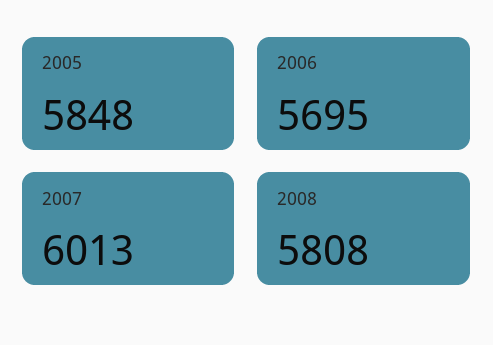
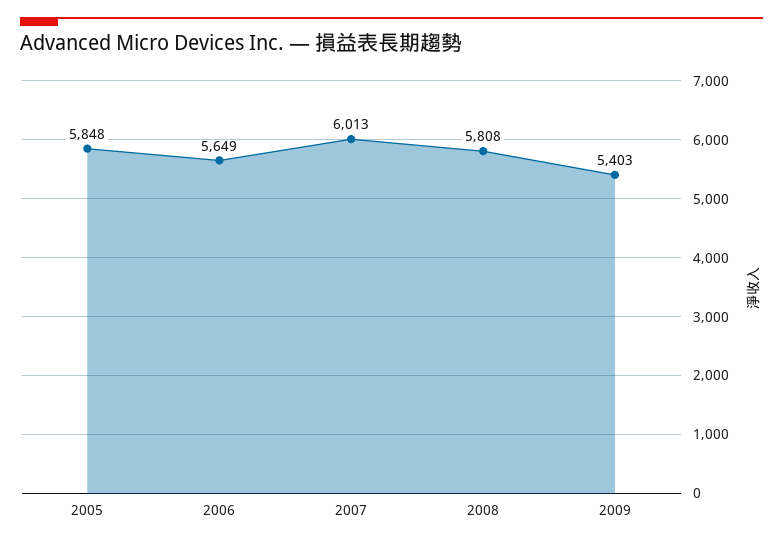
2006: 5695 -> 5649
2009: none -> 5403

